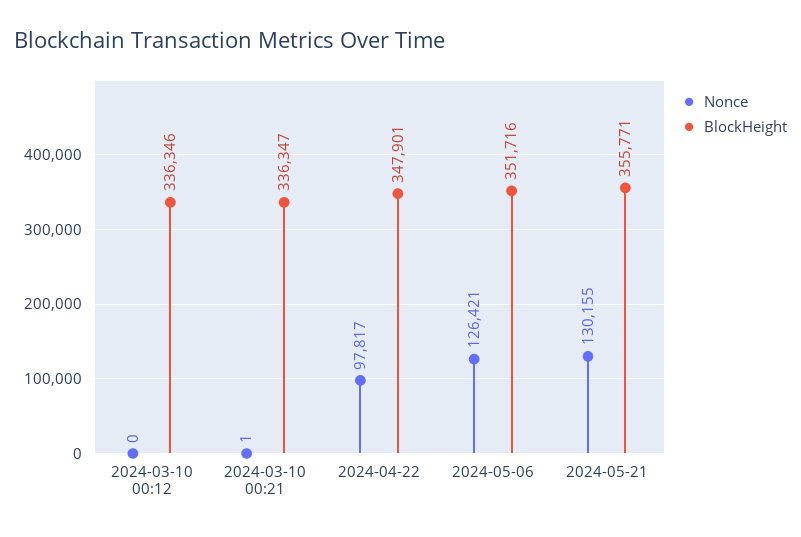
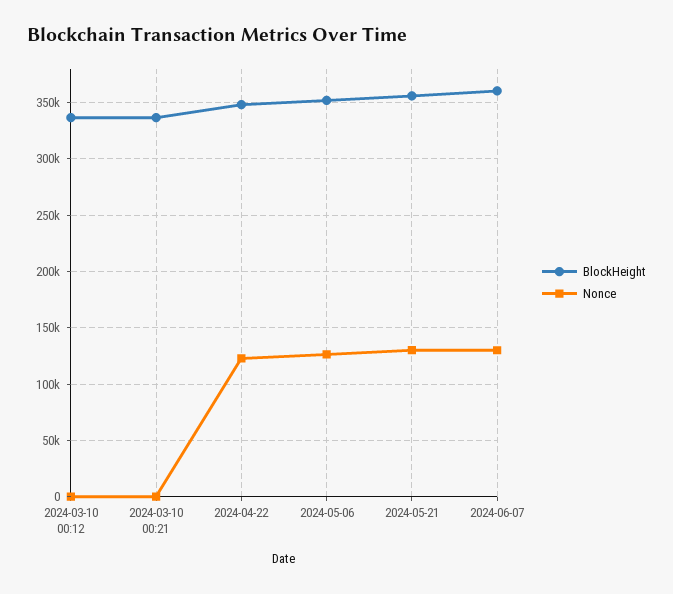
Nonce, 2024-04-22: 97817 -> 120000
BlockHeight, 2024-06-07: none -> 360000
Nonce, 2024-06-07: none -> 130000

